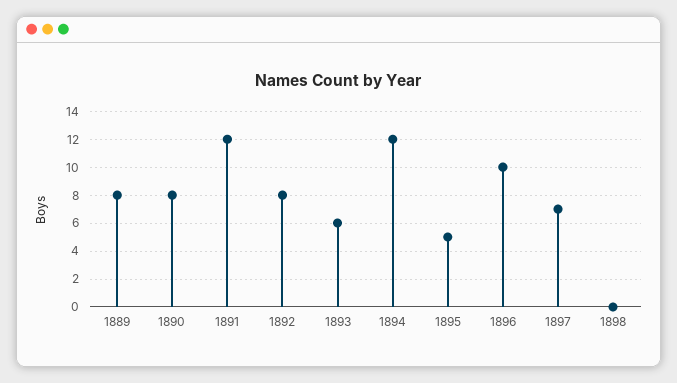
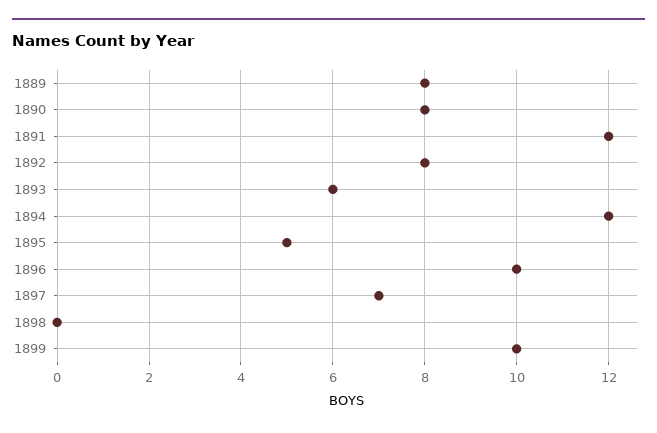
1899: none -> 10

